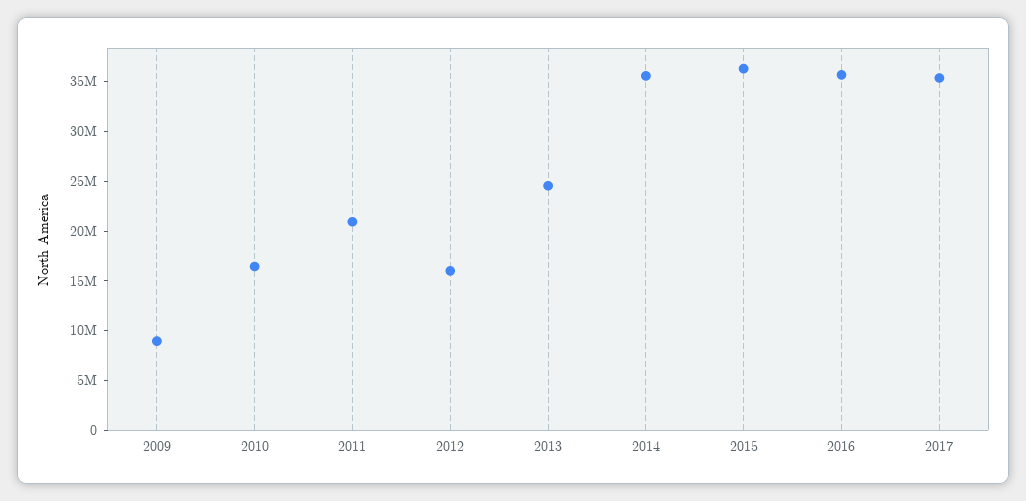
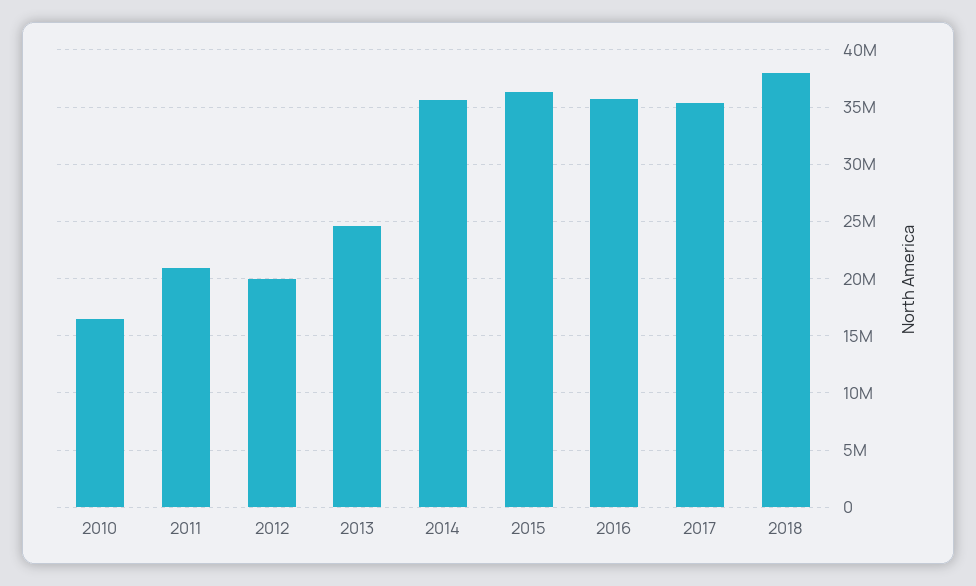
2009: 9000000 -> none
2012: 16000000 -> 20000000
2018: none -> 38000000

